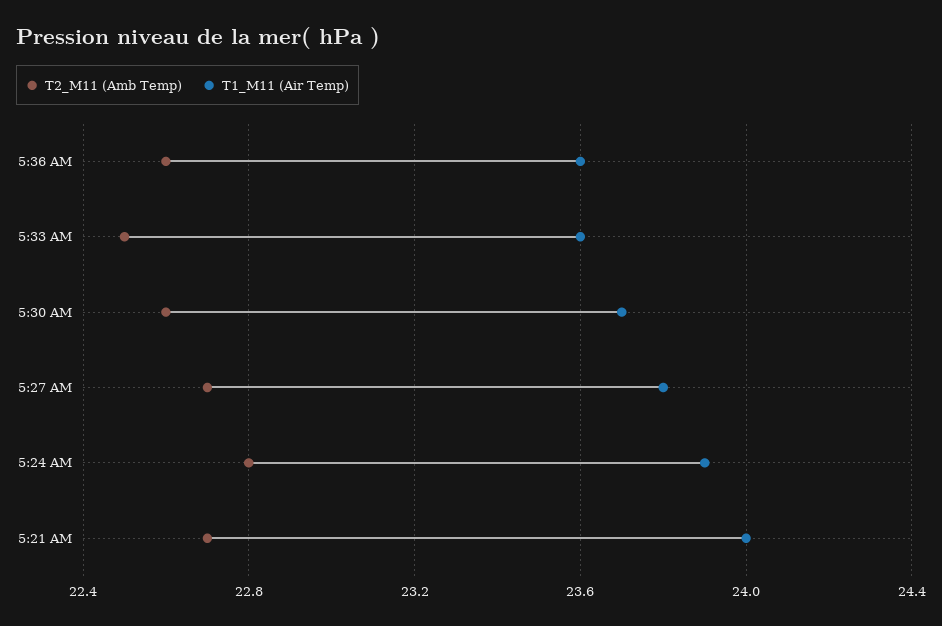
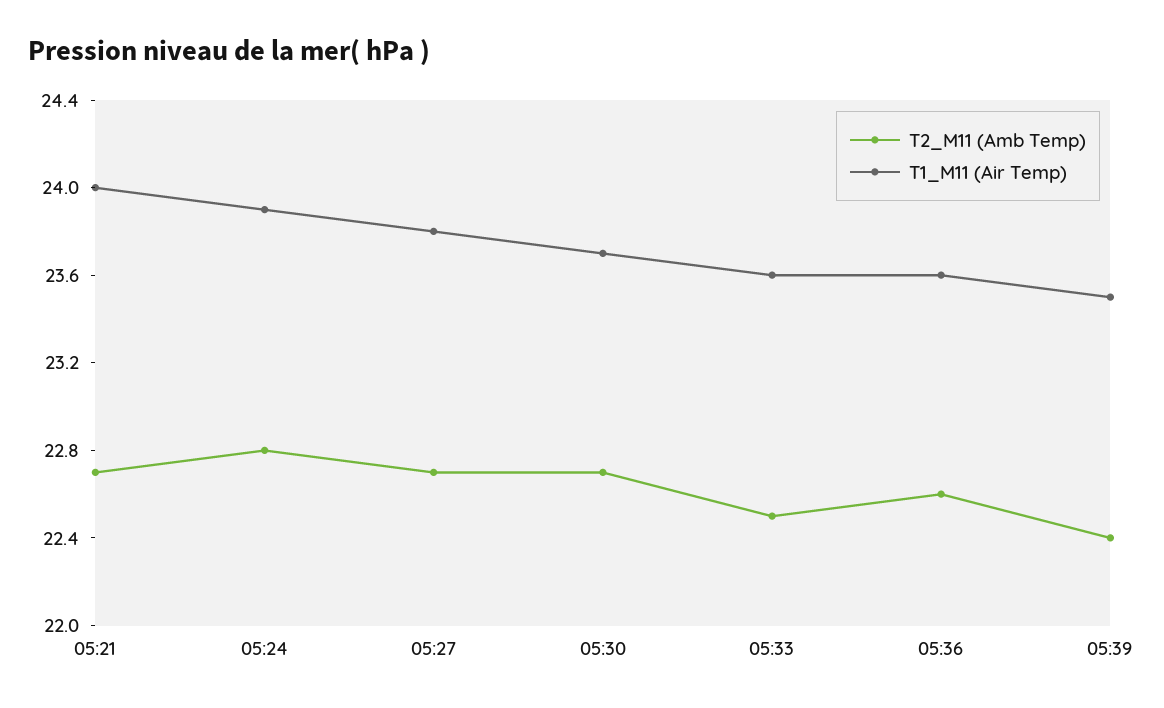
T2_M11 (Amb Temp), 5:30 AM: 22.6 -> 22.7
T2_M11 (Amb Temp), 05:39: none -> 22.4
T1_M11 (Air Temp), 05:39: none -> 23.5

